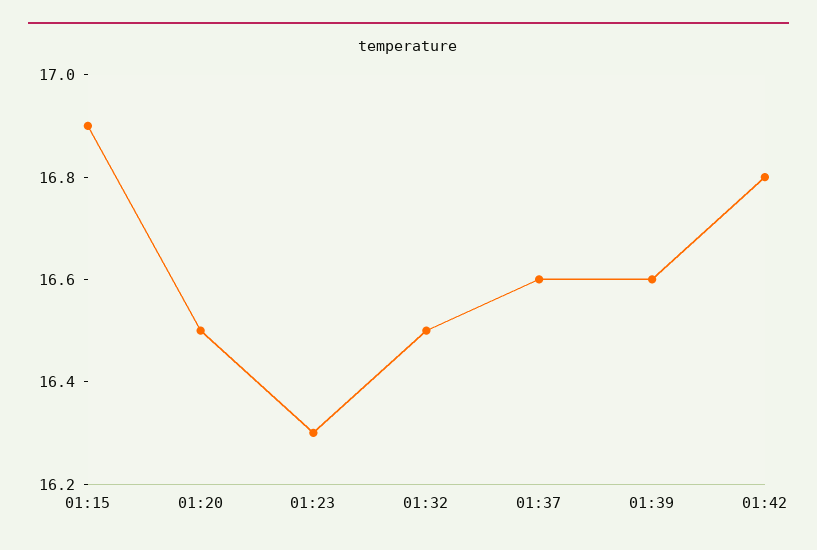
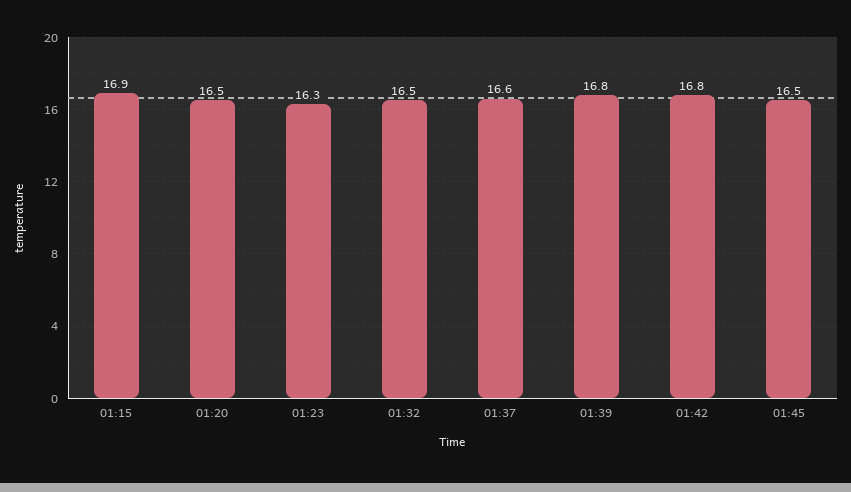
01:39: 16.6 -> 16.8
01:45: none -> 16.5

